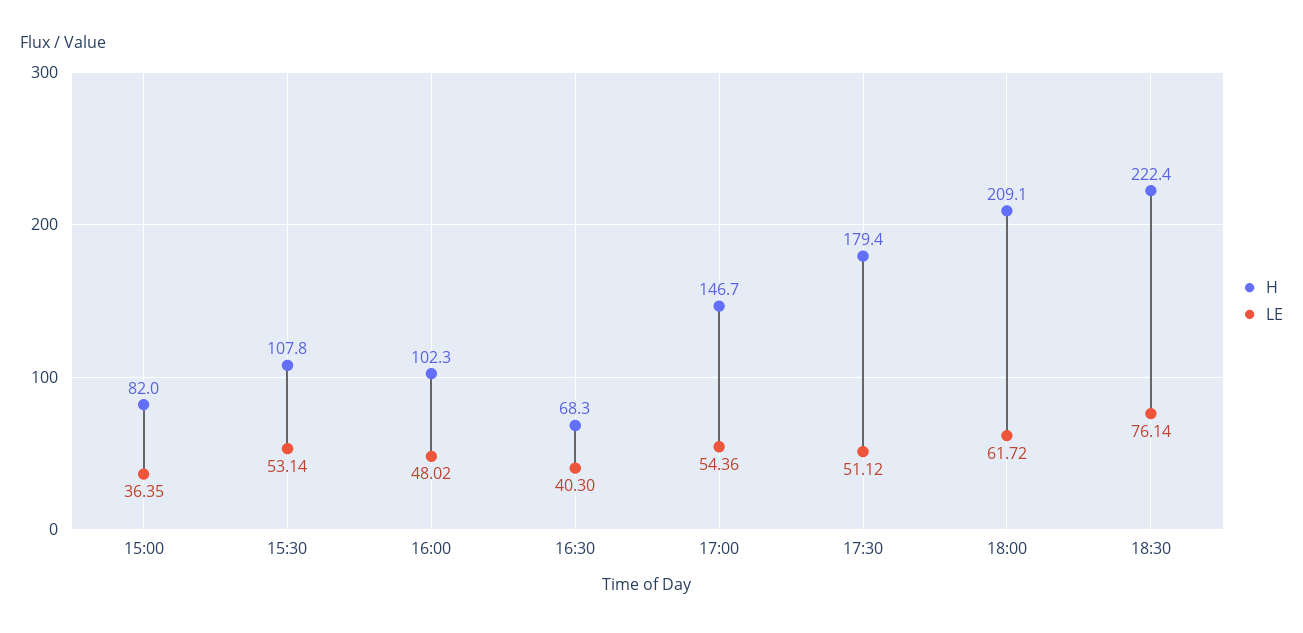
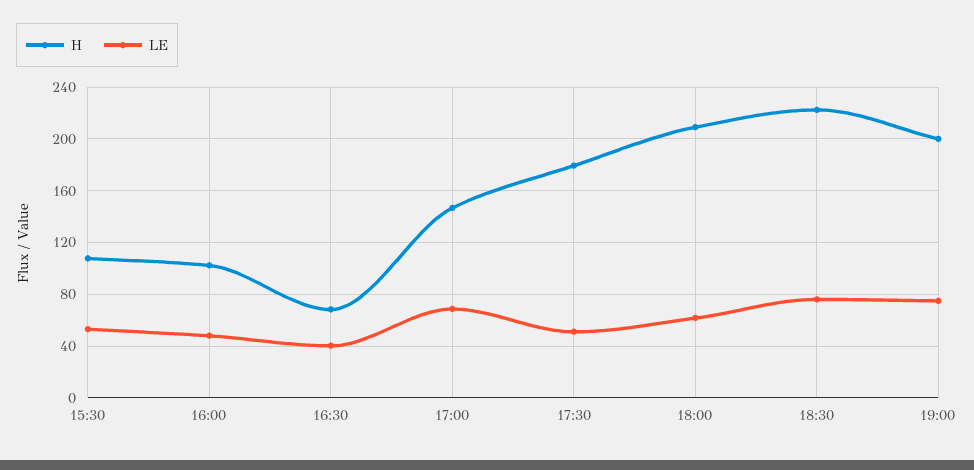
H, 15:00: 82 -> none
LE, 15:00: 36.35 -> none
LE, 17:00: 54.36 -> 70
H, 19:00: none -> 200
LE, 19:00: none -> 75

